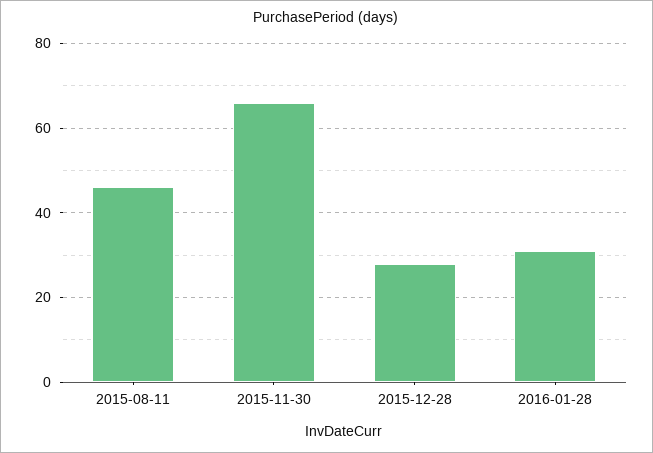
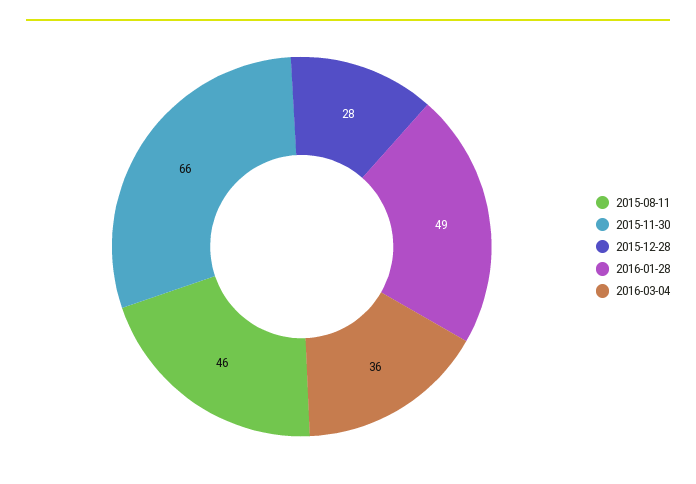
2016-01-28: 30 -> 49
2016-03-04: none -> 36

